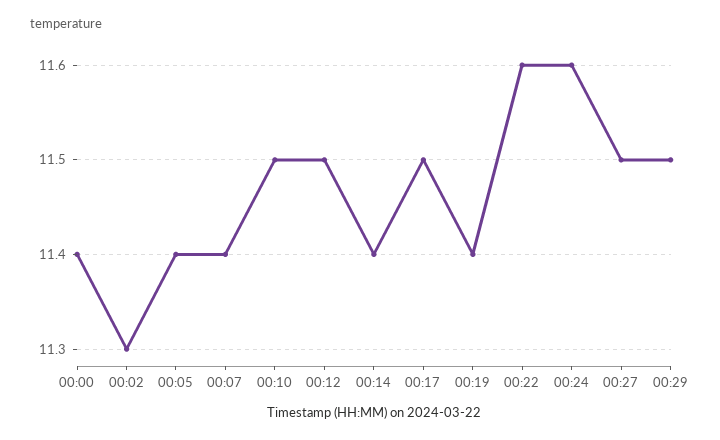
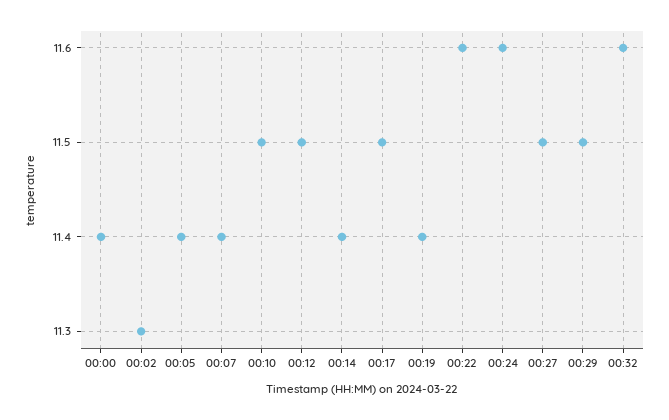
00:32: none -> 11.6

